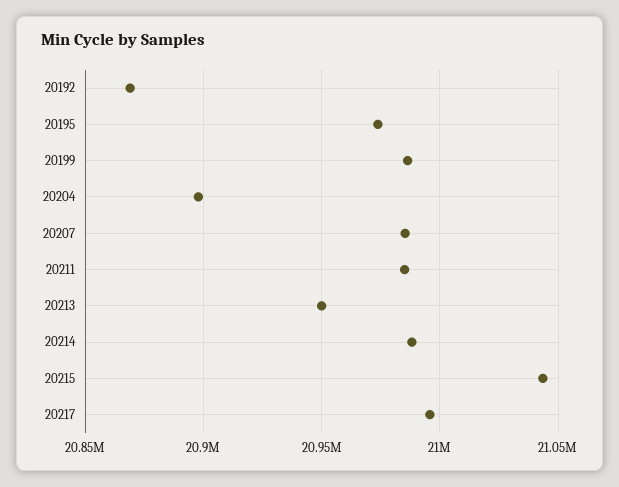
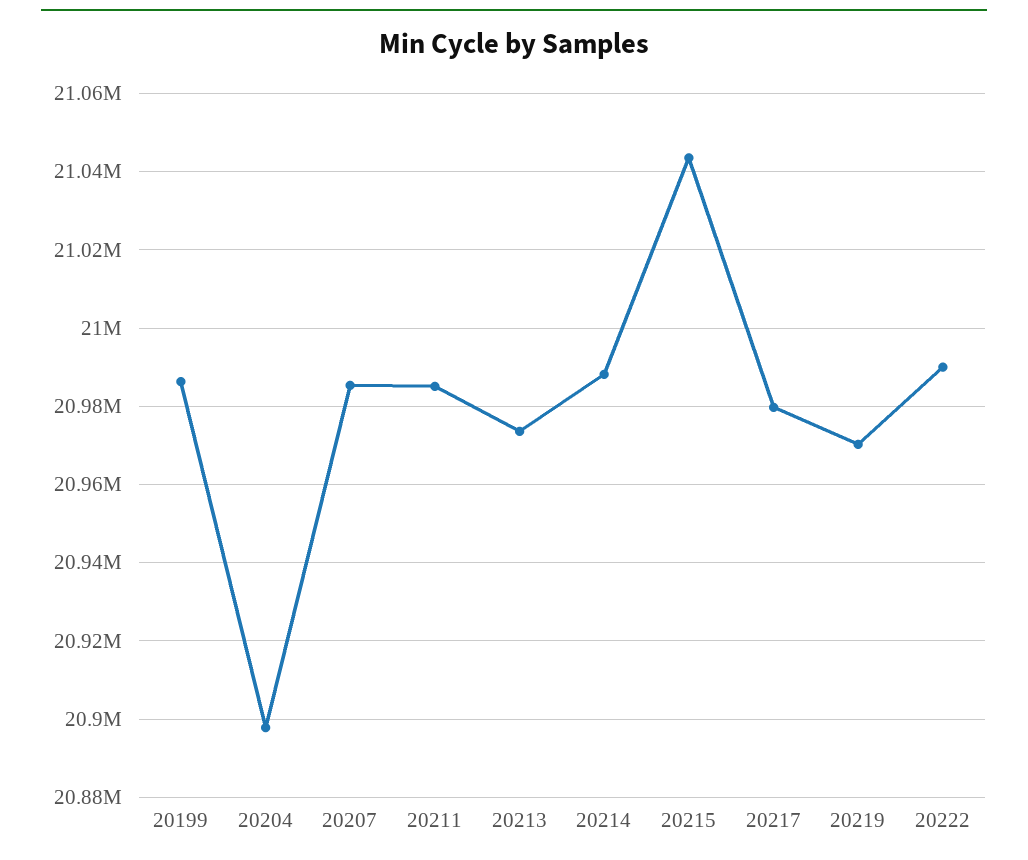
20192: 20870000 -> none
20195: 20975000 -> none
20213: 20950000 -> 20974000
20217: 20995000 -> 20980000
20219: none -> 20970000
20222: none -> 20990000

